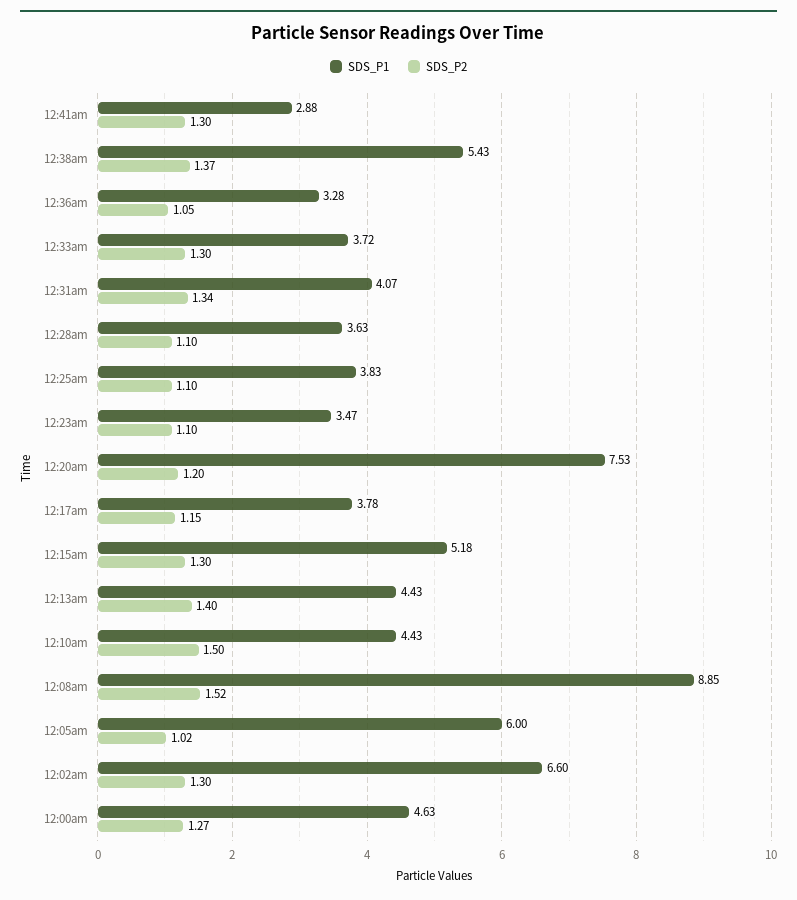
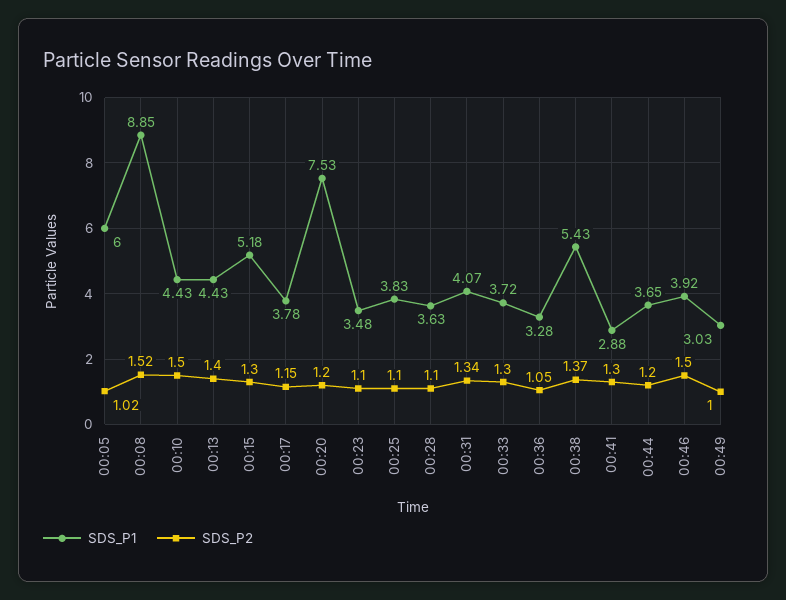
SDS_P1, 12:23am: 3.47 -> 3.48
SDS_P1, 12:02am: 6.6 -> none
SDS_P2, 12:02am: 1.3 -> none
SDS_P1, 12:00am: 4.63 -> none
SDS_P2, 12:00am: 1.27 -> none
SDS_P1, 00:44: none -> 3.65
SDS_P2, 00:44: none -> 1.2
SDS_P1, 00:46: none -> 3.92
SDS_P2, 00:46: none -> 1.5
SDS_P1, 00:49: none -> 3.03
SDS_P2, 00:49: none -> 1

